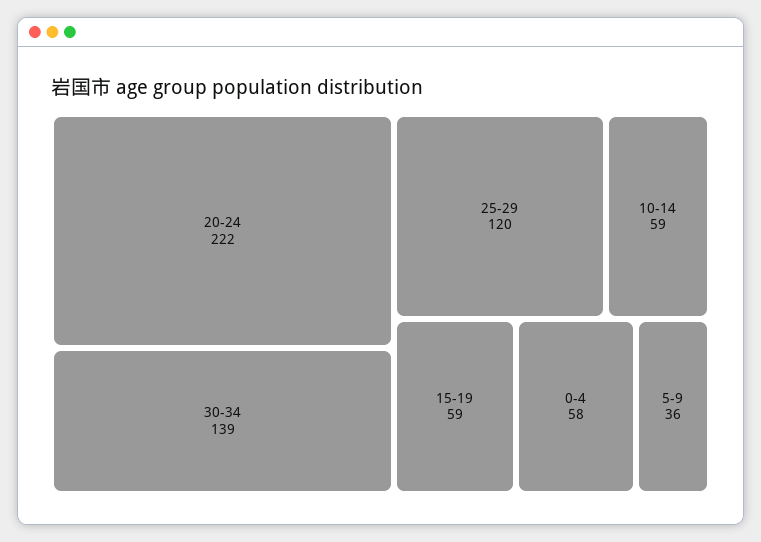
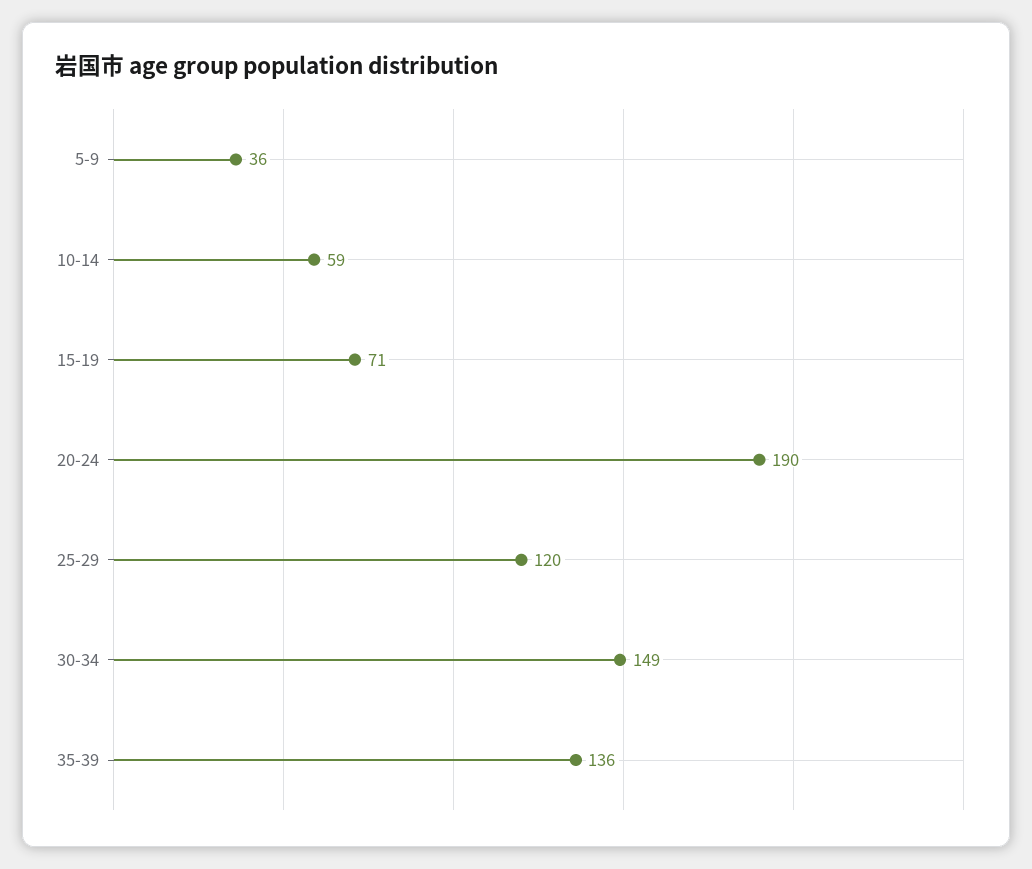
20-24: 222 -> 190
30-34: 139 -> 149
15-19: 59 -> 71
0-4: 58 -> none
35-39: none -> 136

